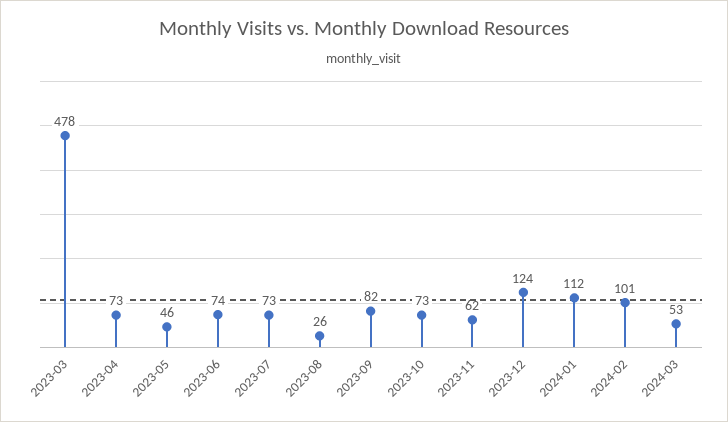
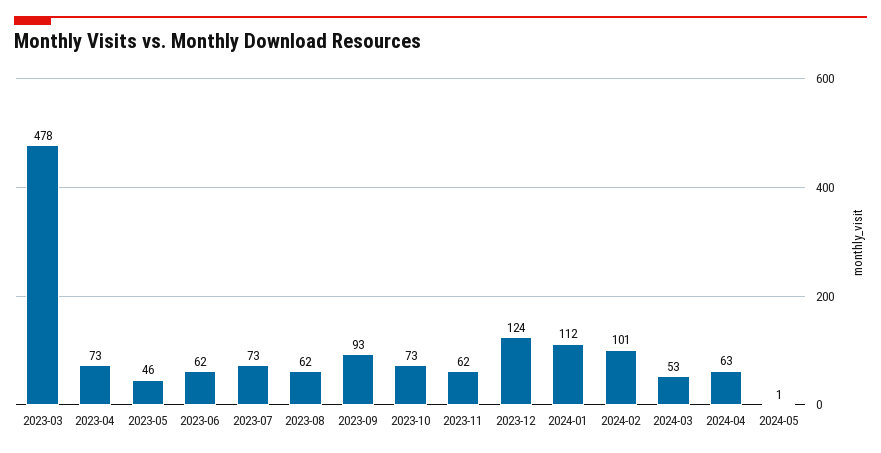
2023-06: 74 -> 62
2023-08: 26 -> 62
2023-09: 82 -> 93
2024-04: none -> 63
2024-05: none -> 1

